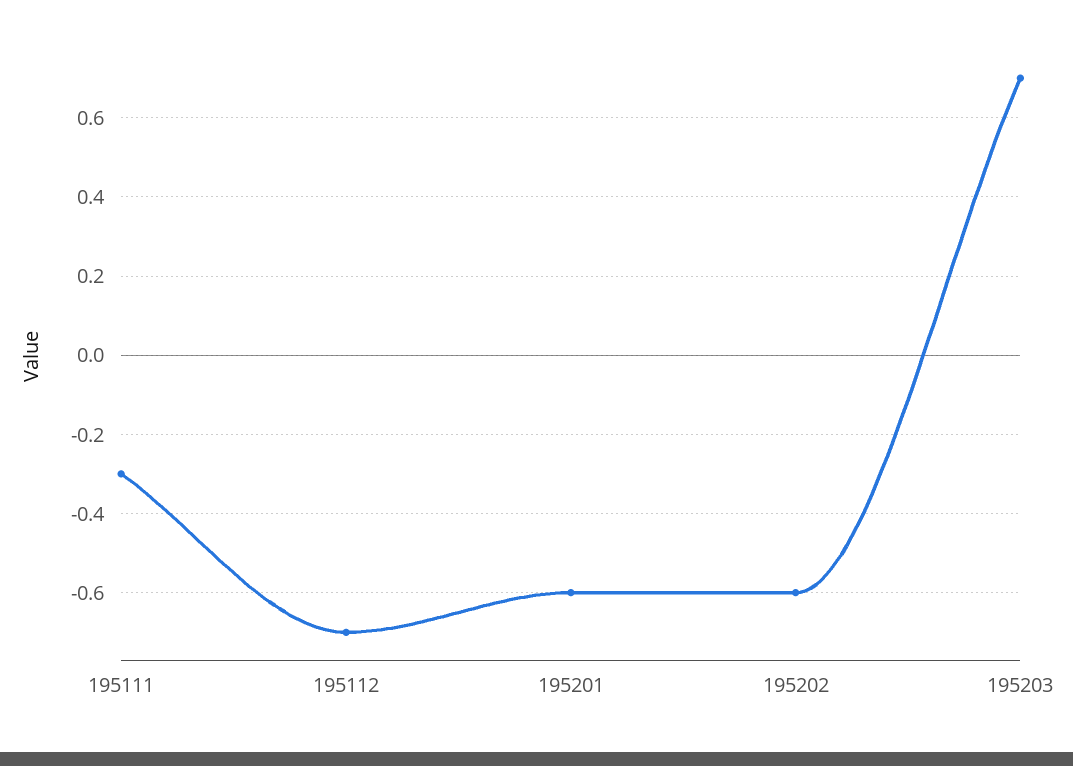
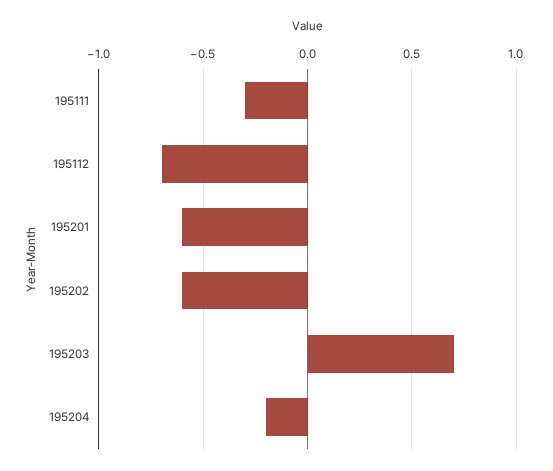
195204: none -> -0.2

